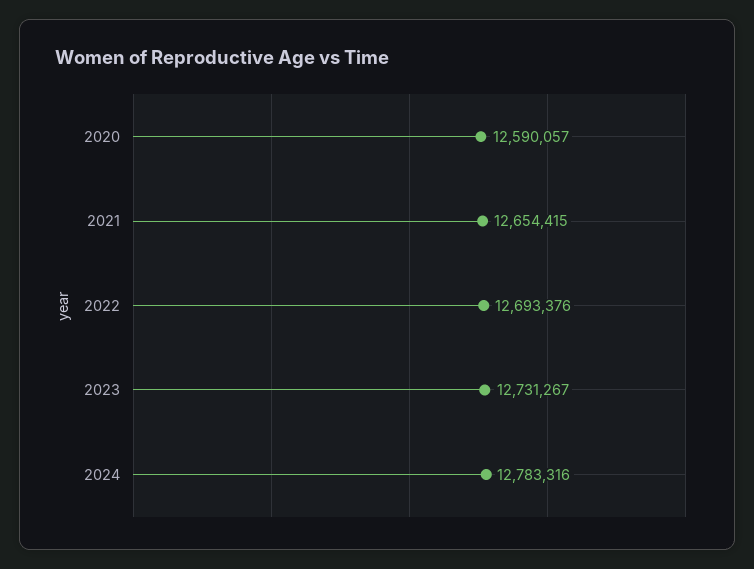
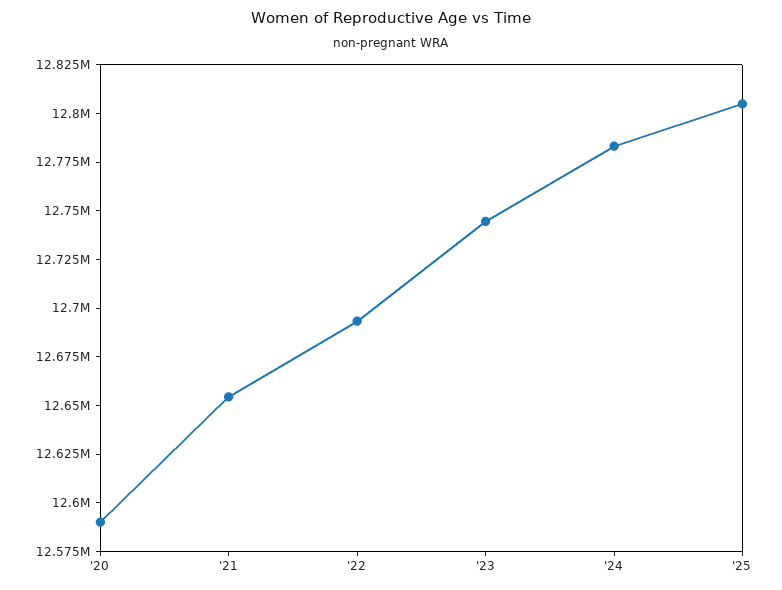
2023: 12731267 -> 12745000
'25: none -> 12805000

